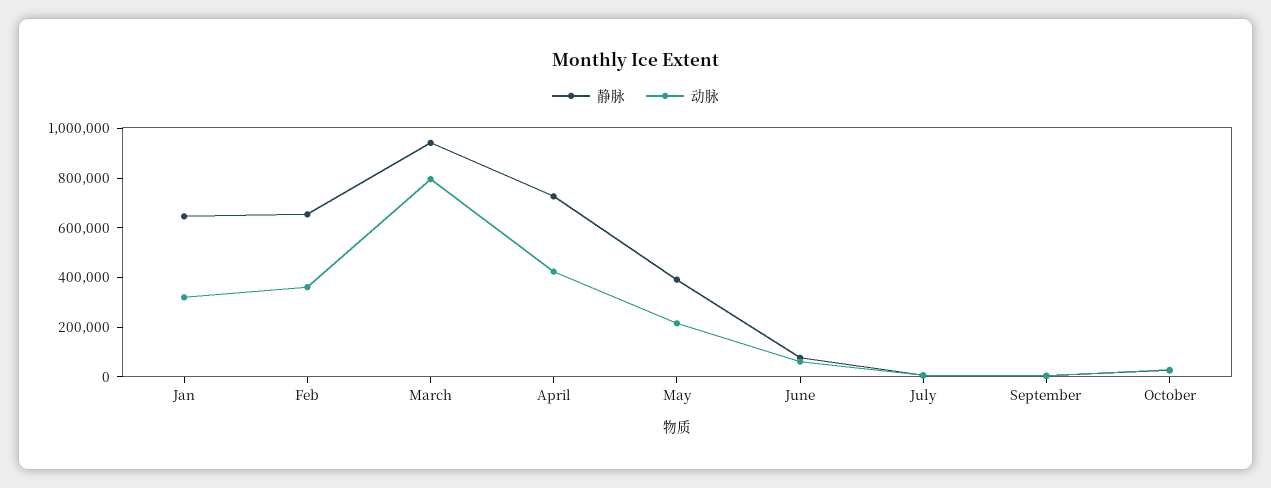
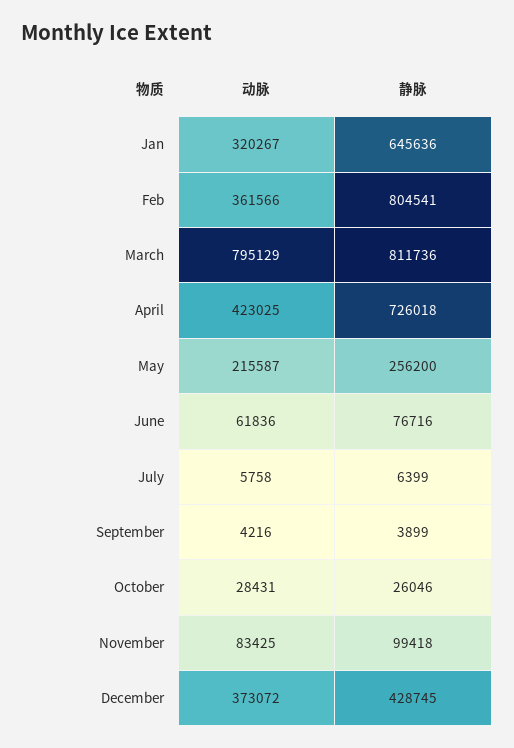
静脉, Feb: 650000 -> 804541
静脉, March: 950000 -> 811736
静脉, May: 400000 -> 256200
动脉, November: none -> 83425
静脉, November: none -> 99418
动脉, December: none -> 373072
静脉, December: none -> 428745

